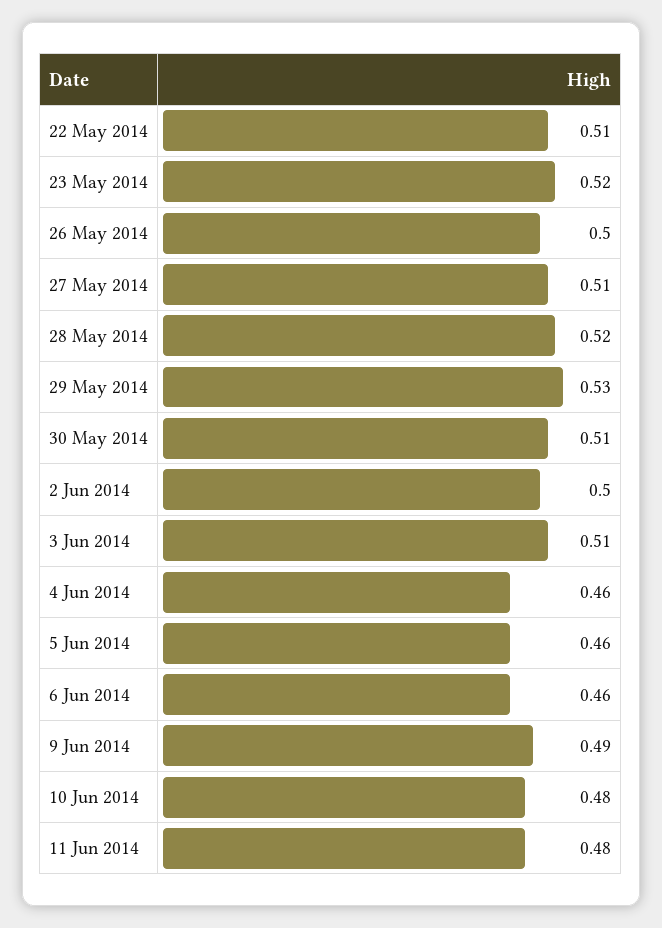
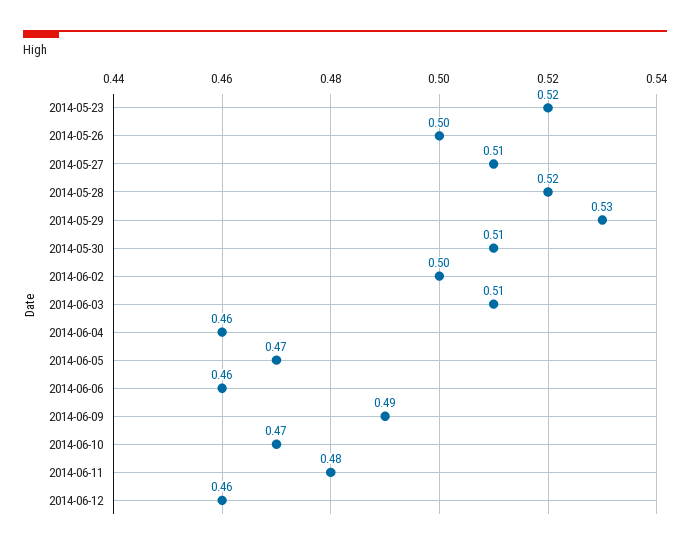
22 May 2014: 0.51 -> none
5 Jun 2014: 0.46 -> 0.47
10 Jun 2014: 0.48 -> 0.47
2014-06-12: none -> 0.46

